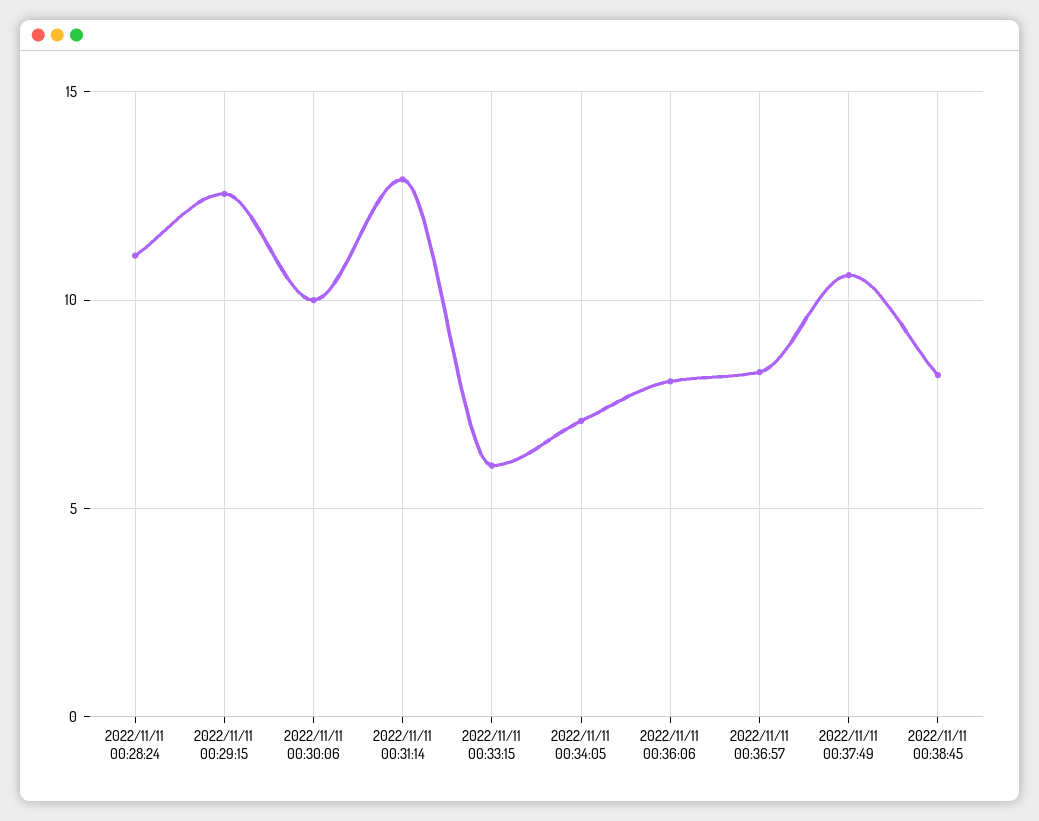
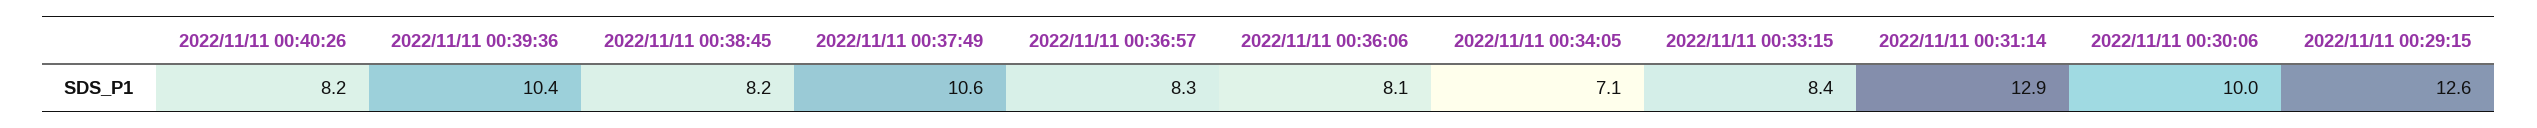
2022/11/11 00:28:24: 11 -> none
2022/11/11 00:33:15: 6 -> 8.4
2022/11/11 00:40:26: none -> 8.2
2022/11/11 00:39:36: none -> 10.4

